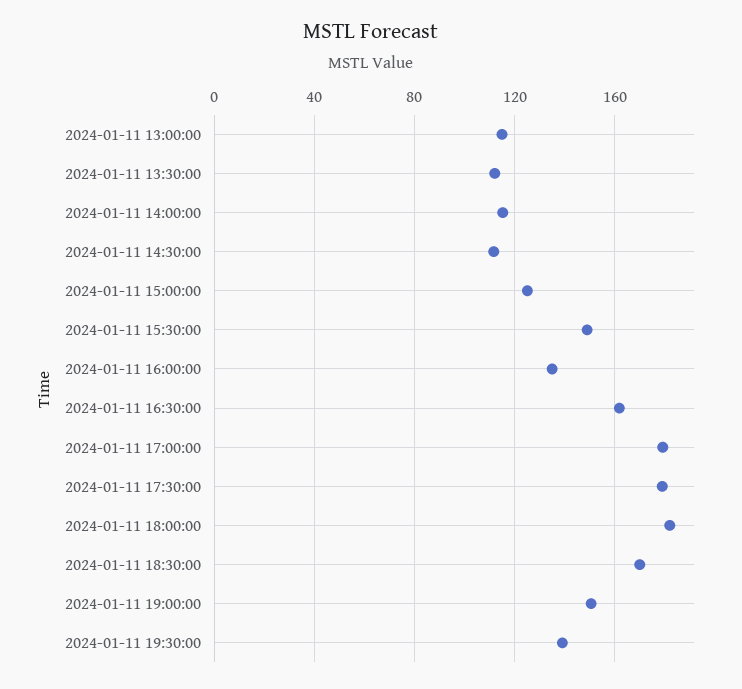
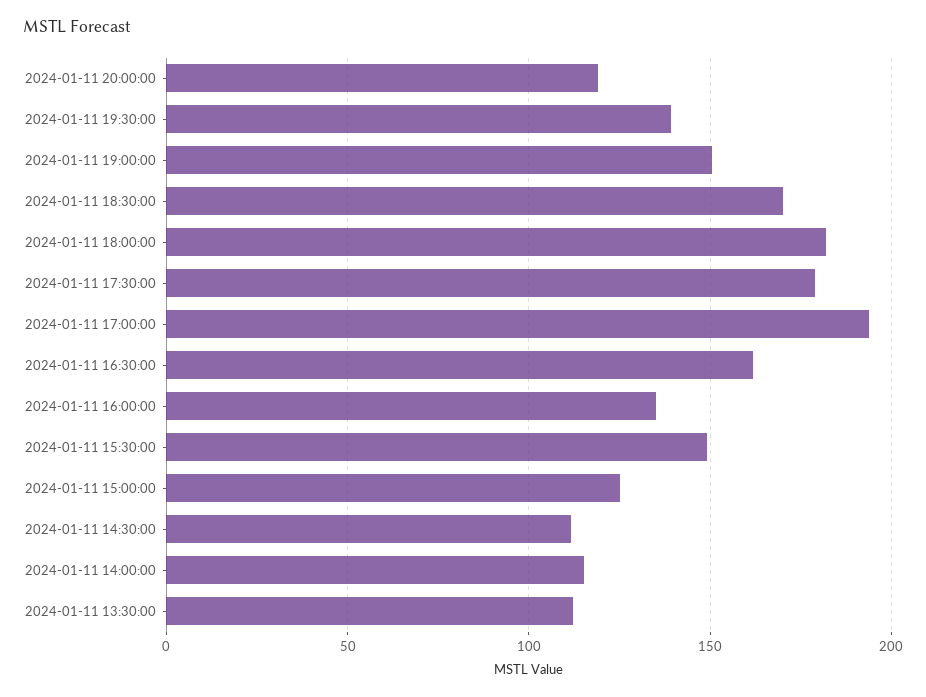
2024-01-11 13:00:00: 115 -> none
2024-01-11 17:00:00: 180 -> 195
2024-01-11 20:00:00: none -> 120

